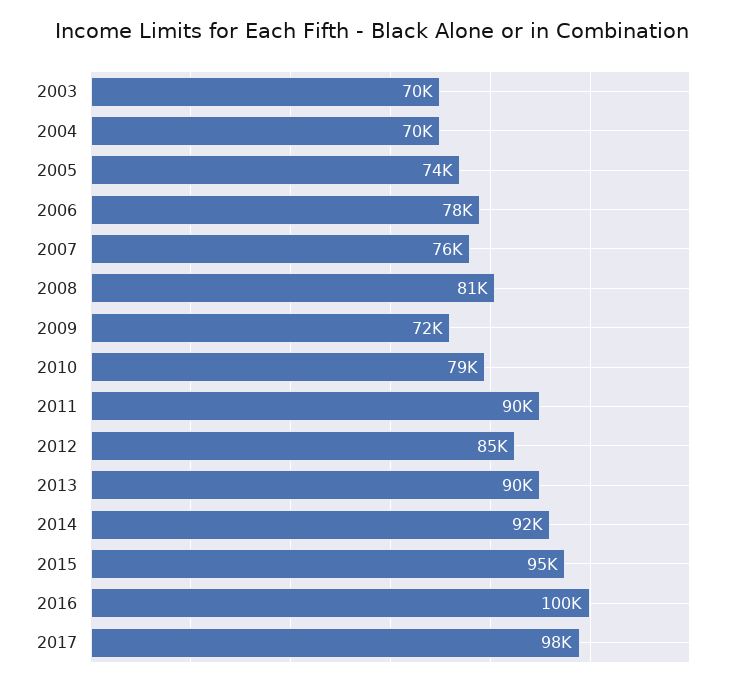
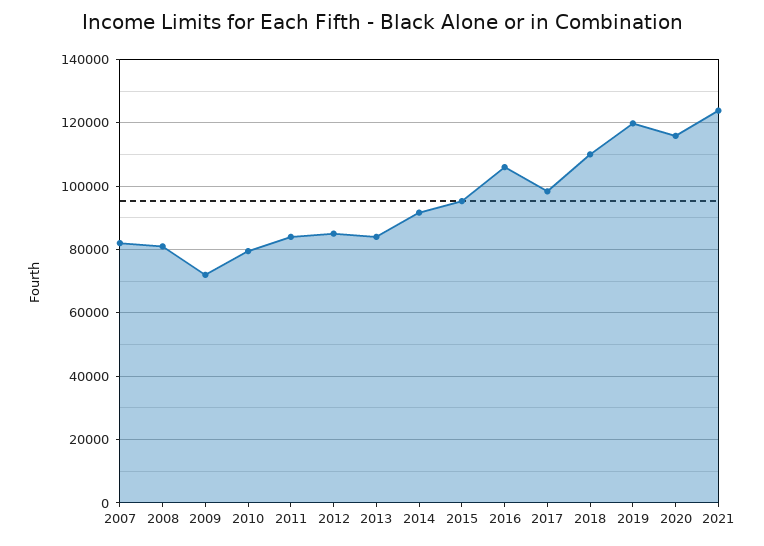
2003: 70000 -> none
2004: 70000 -> none
2005: 74000 -> none
2006: 78000 -> none
2007: 76000 -> 82000
2011: 90000 -> 84000
2013: 90000 -> 84000
2016: 100000 -> 106000
2018: none -> 110000
2019: none -> 120000
2020: none -> 116000
2021: none -> 124000

